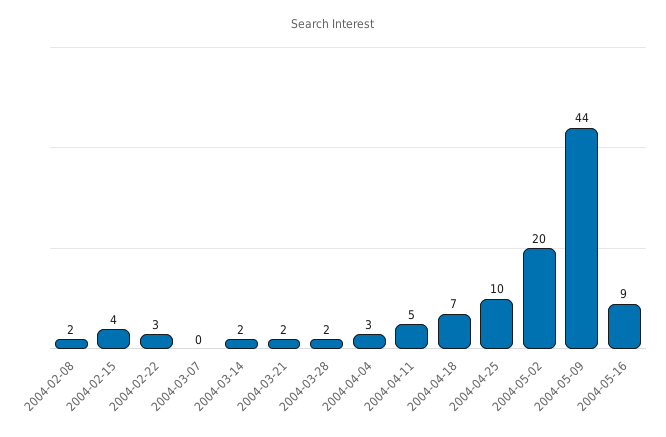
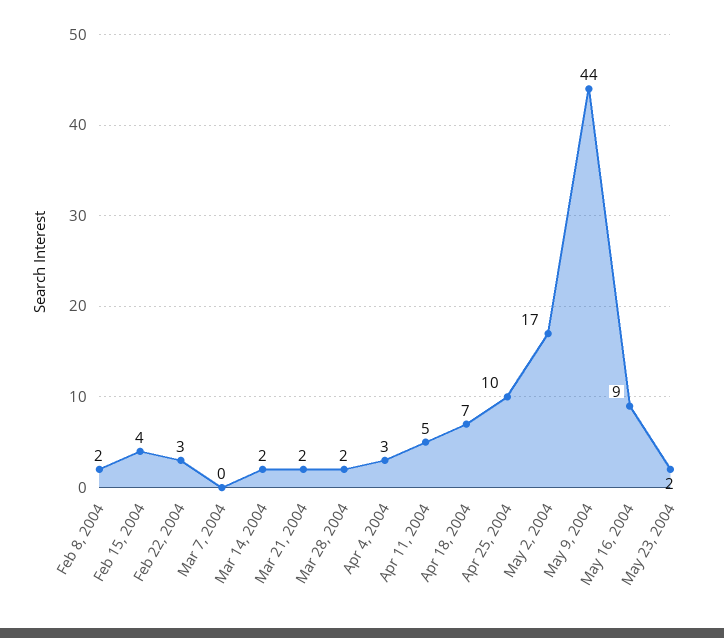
2004-05-02: 20 -> 17
May 23, 2004: none -> 2

